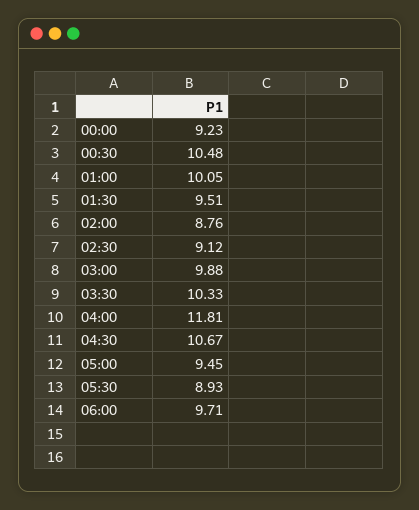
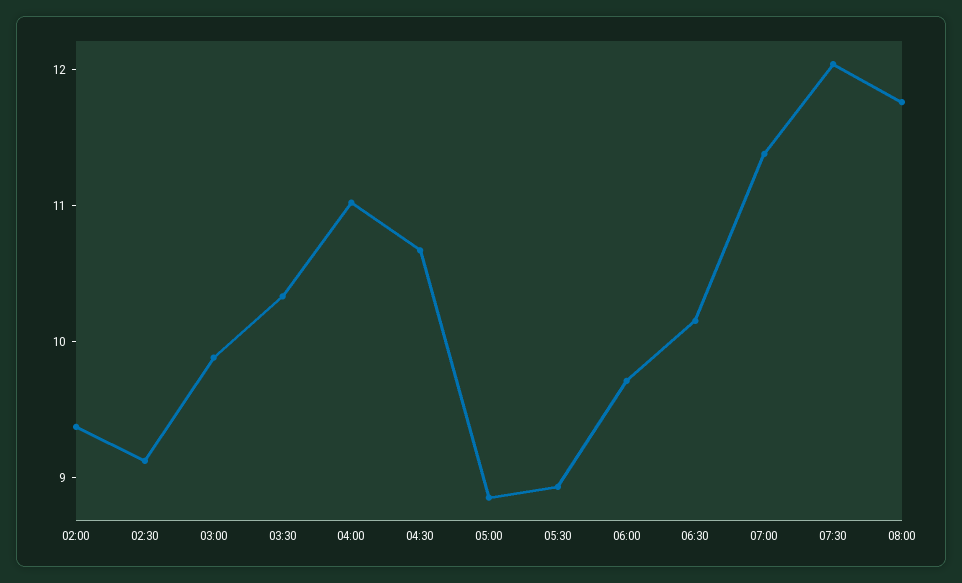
00:00: 9.23 -> none
00:30: 10.48 -> none
01:00: 10.05 -> none
01:30: 9.51 -> none
02:00: 8.76 -> 9.4
04:00: 11.81 -> 11
05:00: 9.45 -> 8.8
06:30: none -> 10.2
07:00: none -> 11.4
07:30: none -> 12
08:00: none -> 11.8

